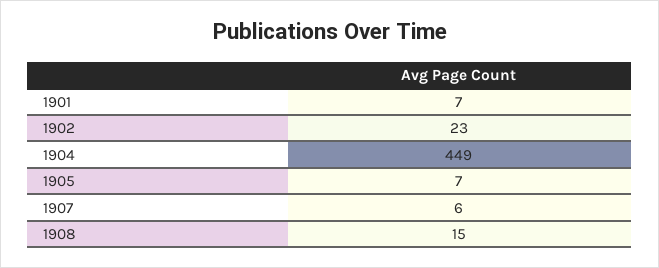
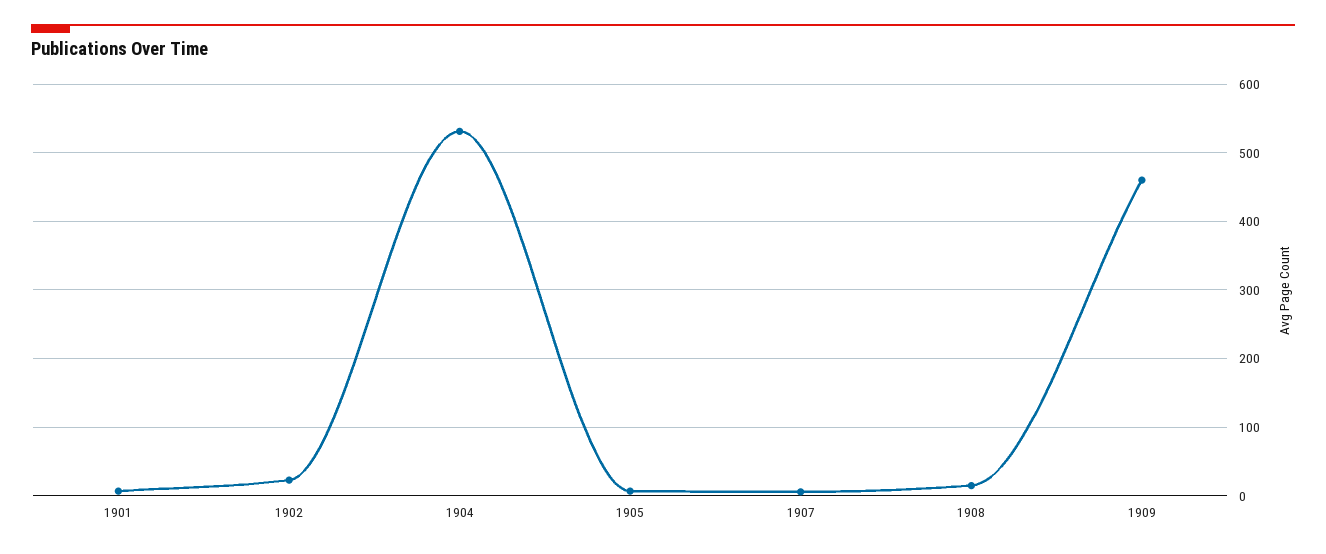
1904: 449 -> 530
1909: none -> 460

